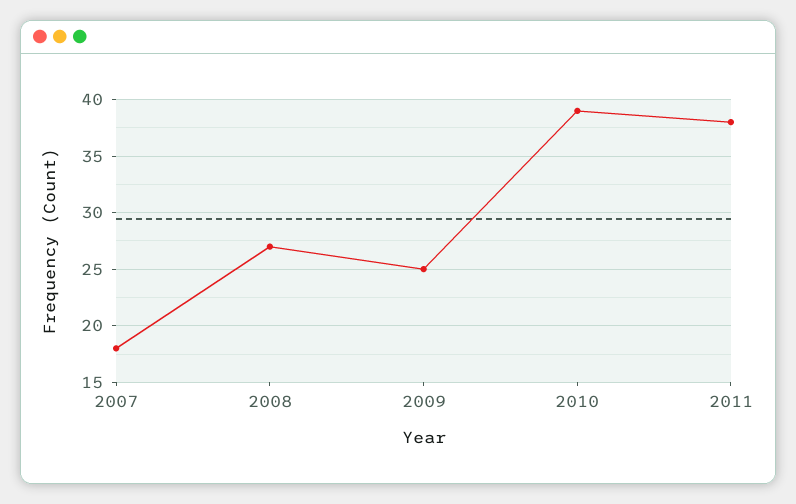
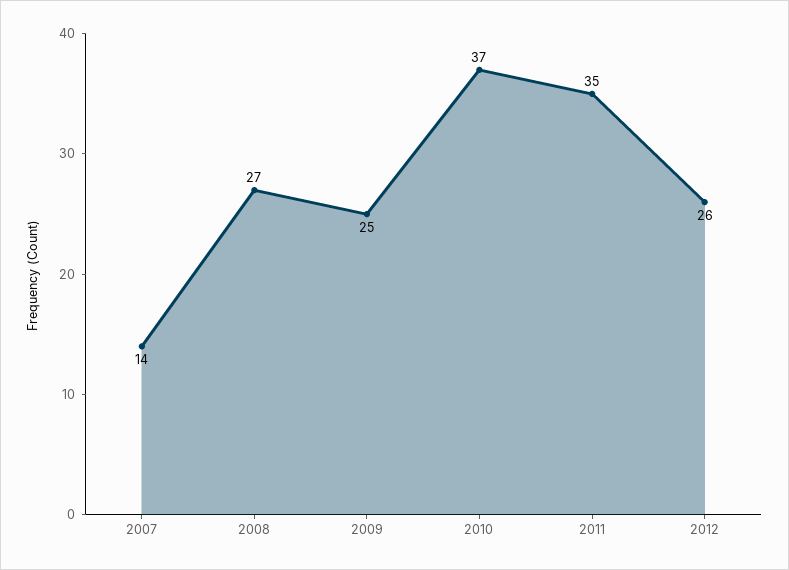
2007: 18 -> 14
2010: 39 -> 37
2011: 38 -> 35
2012: none -> 26

